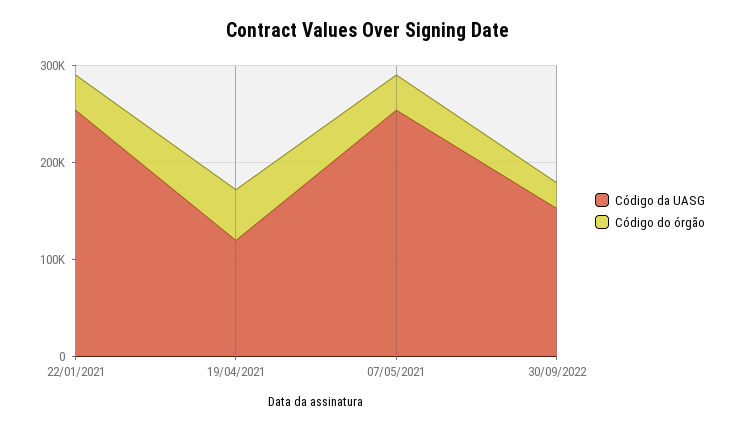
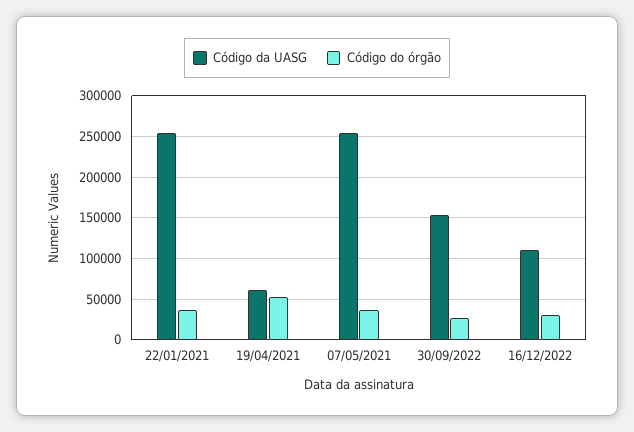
Código da UASG, 19/04/2021: 120000 -> 60000
Código da UASG, 16/12/2022: none -> 110000
Código do órgão, 16/12/2022: none -> 30000

